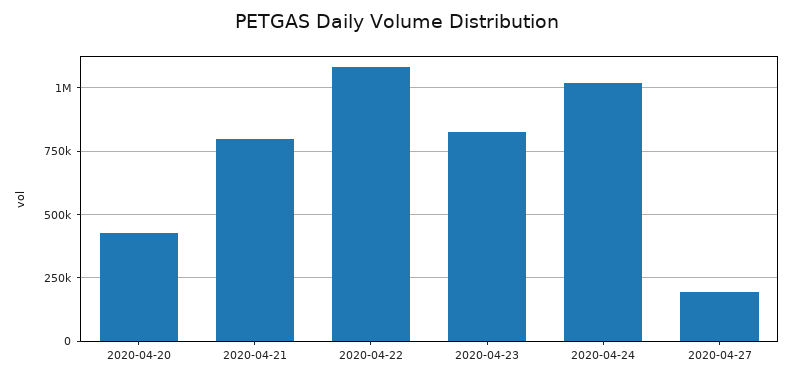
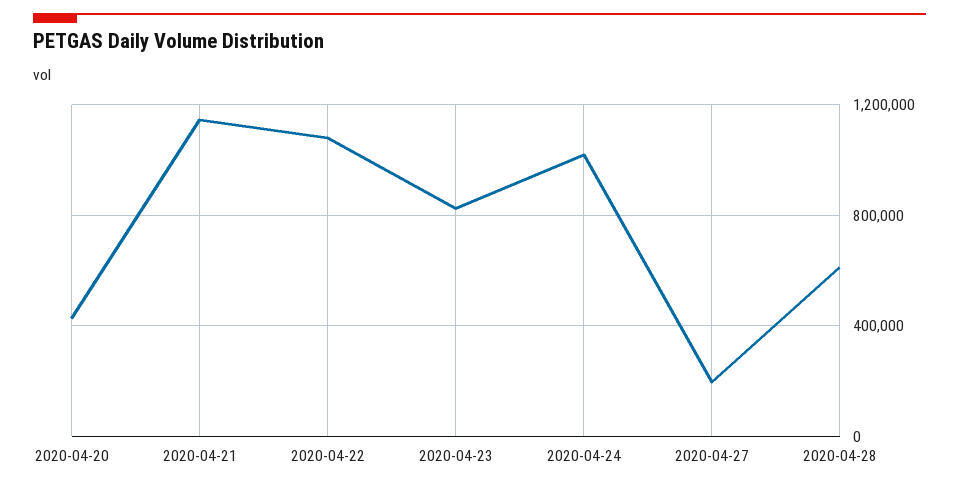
2020-04-21: 800000 -> 1150000
2020-04-28: none -> 600000

